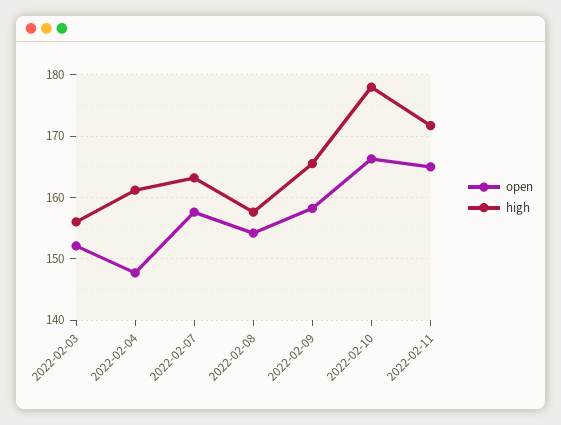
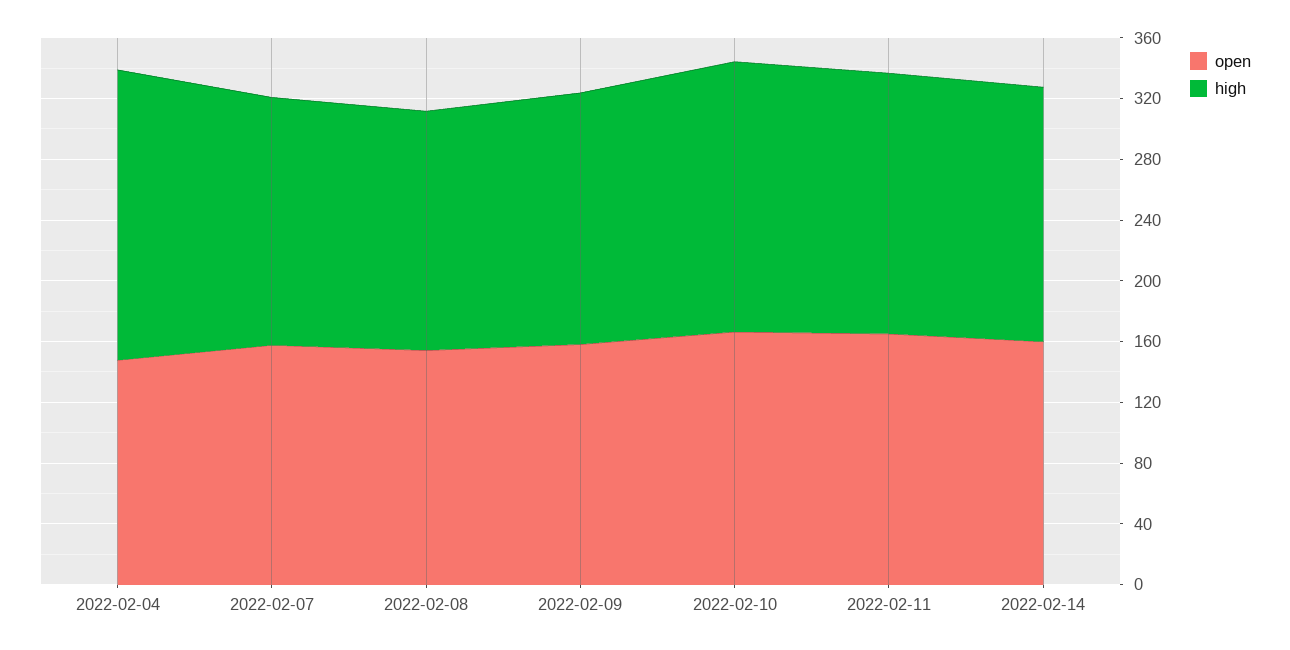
open, 2022-02-03: 152 -> none
high, 2022-02-03: 156 -> none
high, 2022-02-04: 161 -> 190
open, 2022-02-14: none -> 160
high, 2022-02-14: none -> 170

